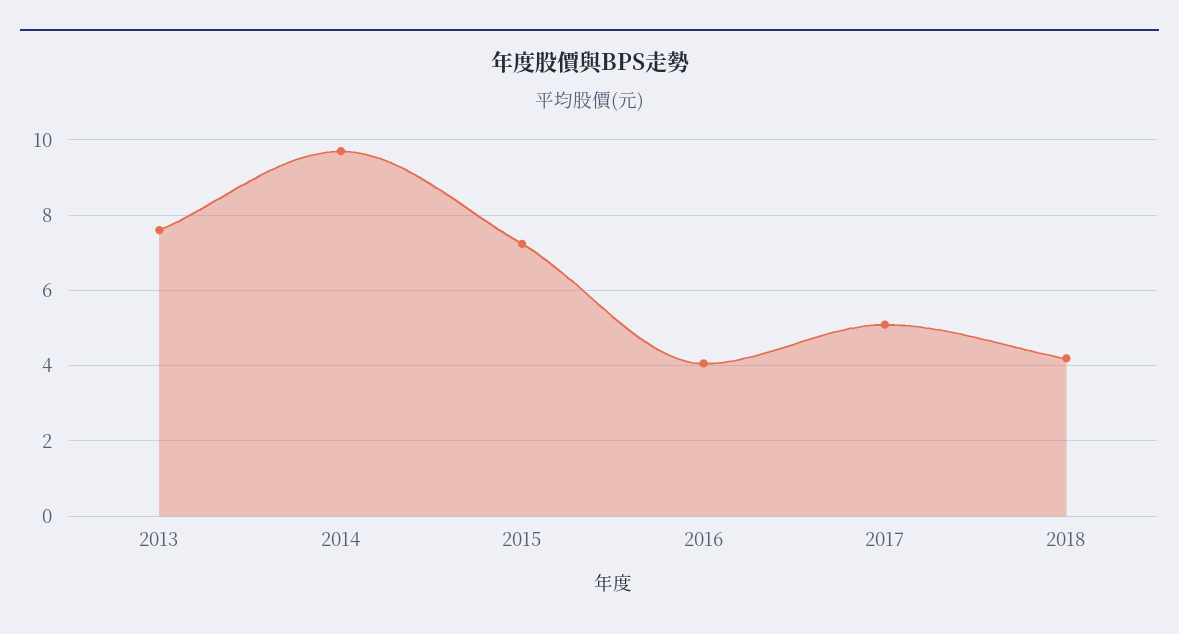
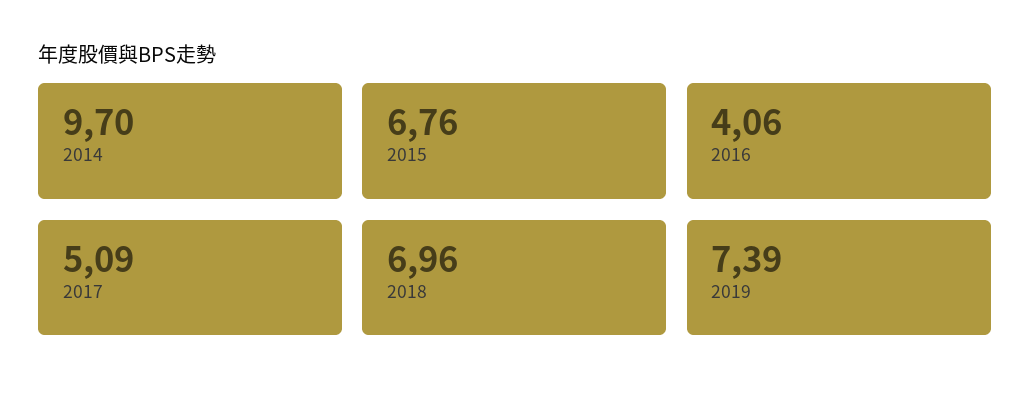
2013: 7.6 -> none
2015: 7.2 -> 6.76
2018: 4.2 -> 6.96
2019: none -> 7.39

